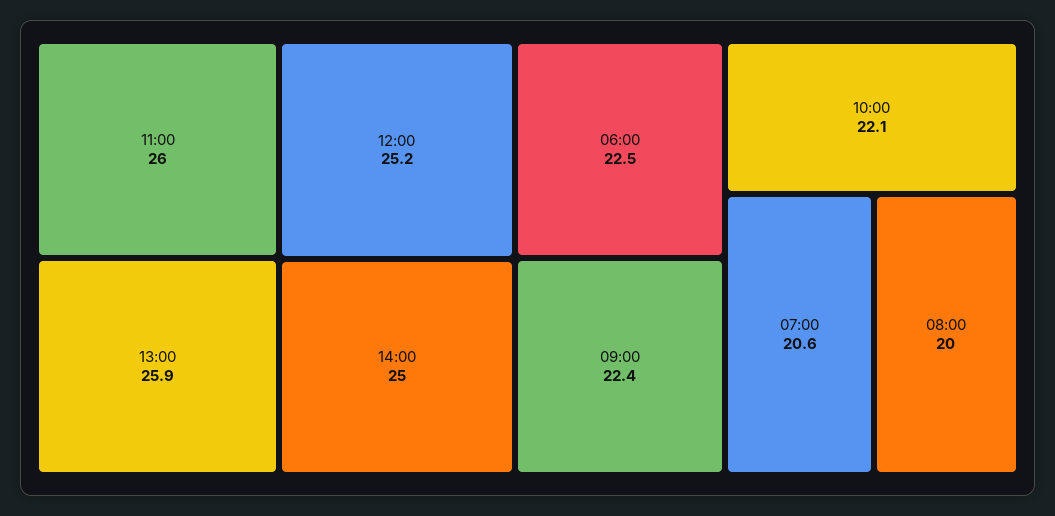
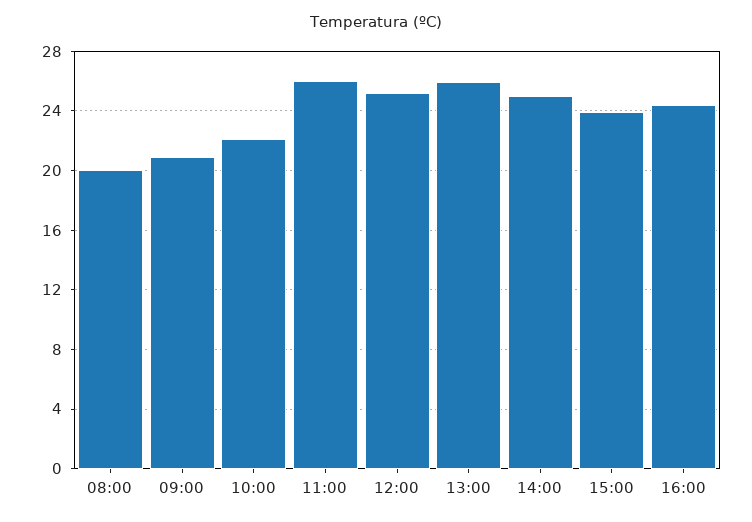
06:00: 22.5 -> none
09:00: 22.4 -> 21
07:00: 20.6 -> none
15:00: none -> 24
16:00: none -> 24.5

